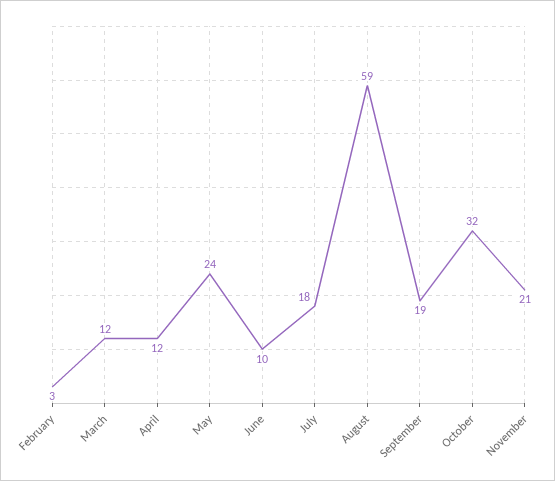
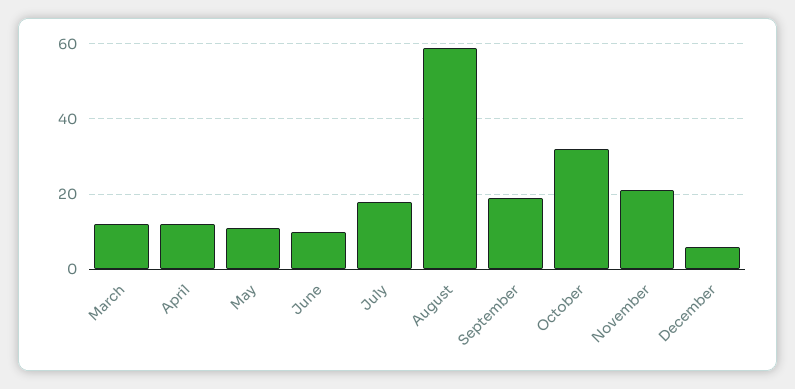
February: 3 -> none
May: 24 -> 10
December: none -> 5

